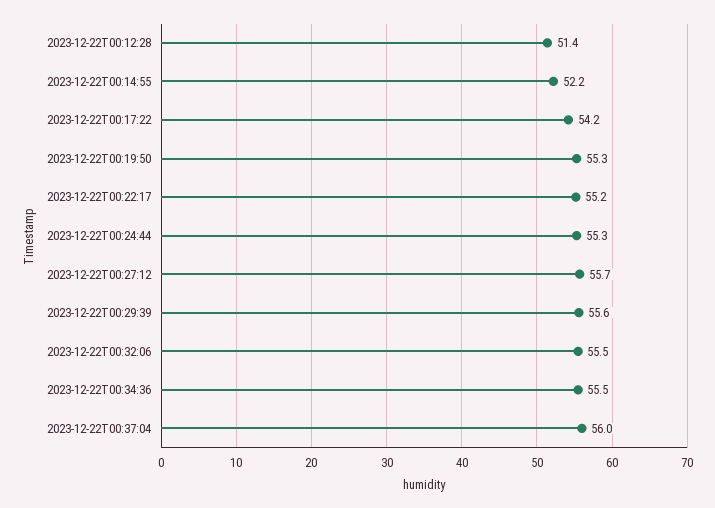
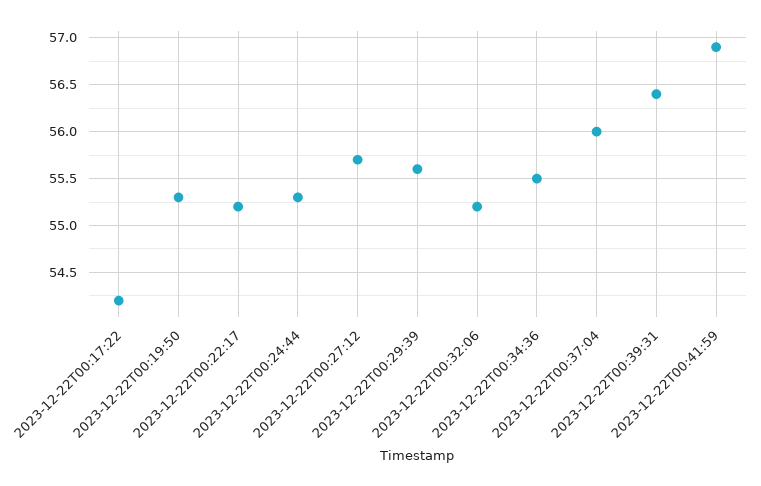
2023-12-22T00:12:28: 51.4 -> none
2023-12-22T00:14:55: 52.2 -> none
2023-12-22T00:32:06: 55.5 -> 55.2
2023-12-22T00:39:31: none -> 56.4
2023-12-22T00:41:59: none -> 56.9

